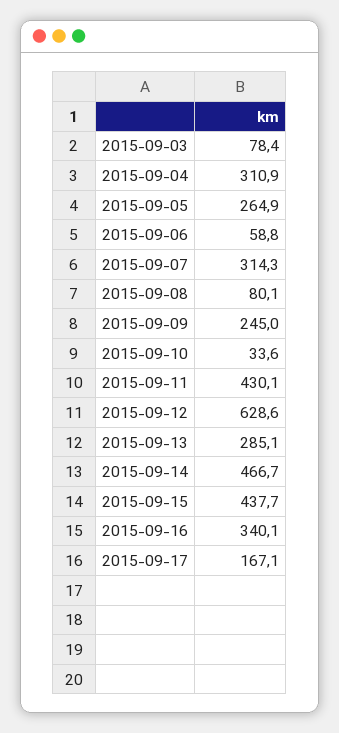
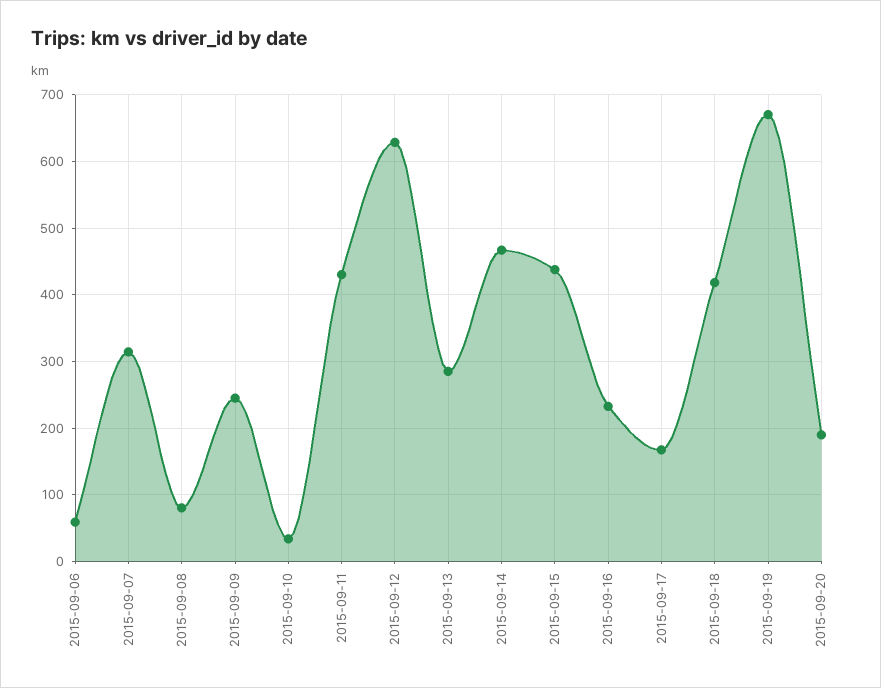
2015-09-03: 78.4 -> none
2015-09-04: 310.9 -> none
2015-09-05: 264.9 -> none
2015-09-16: 340.1 -> 230
2015-09-18: none -> 420
2015-09-19: none -> 670
2015-09-20: none -> 190

